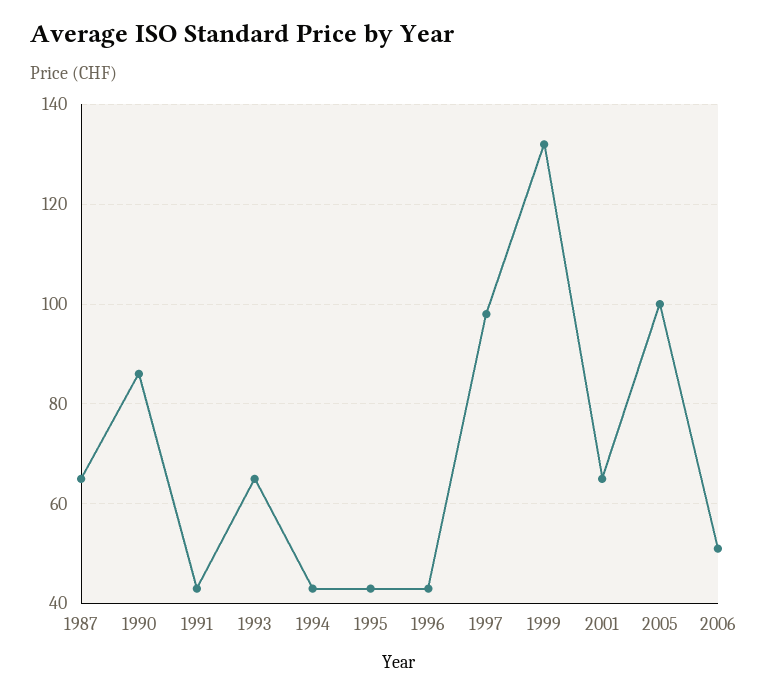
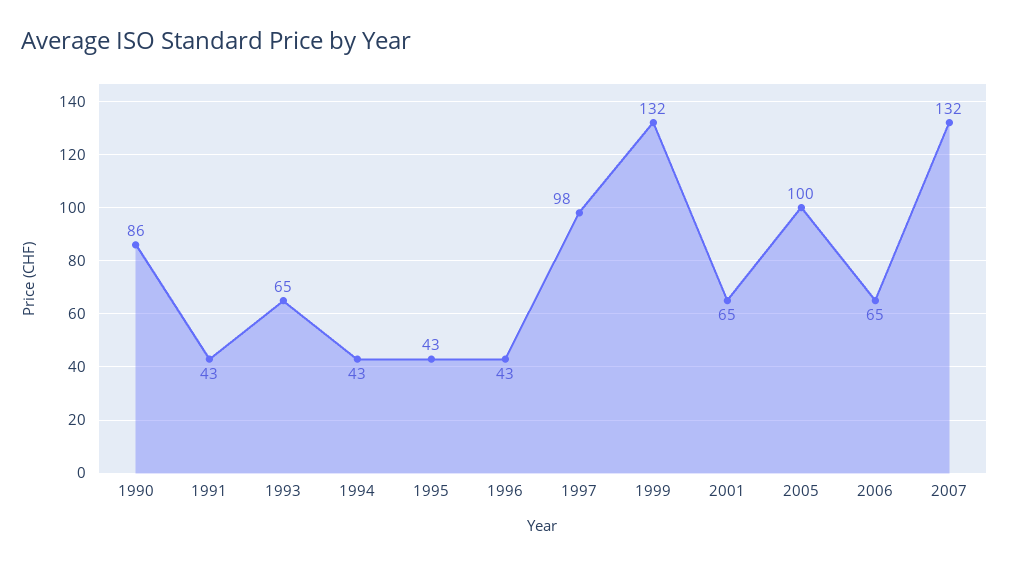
1987: 65 -> none
2006: 50 -> 65
2007: none -> 132

